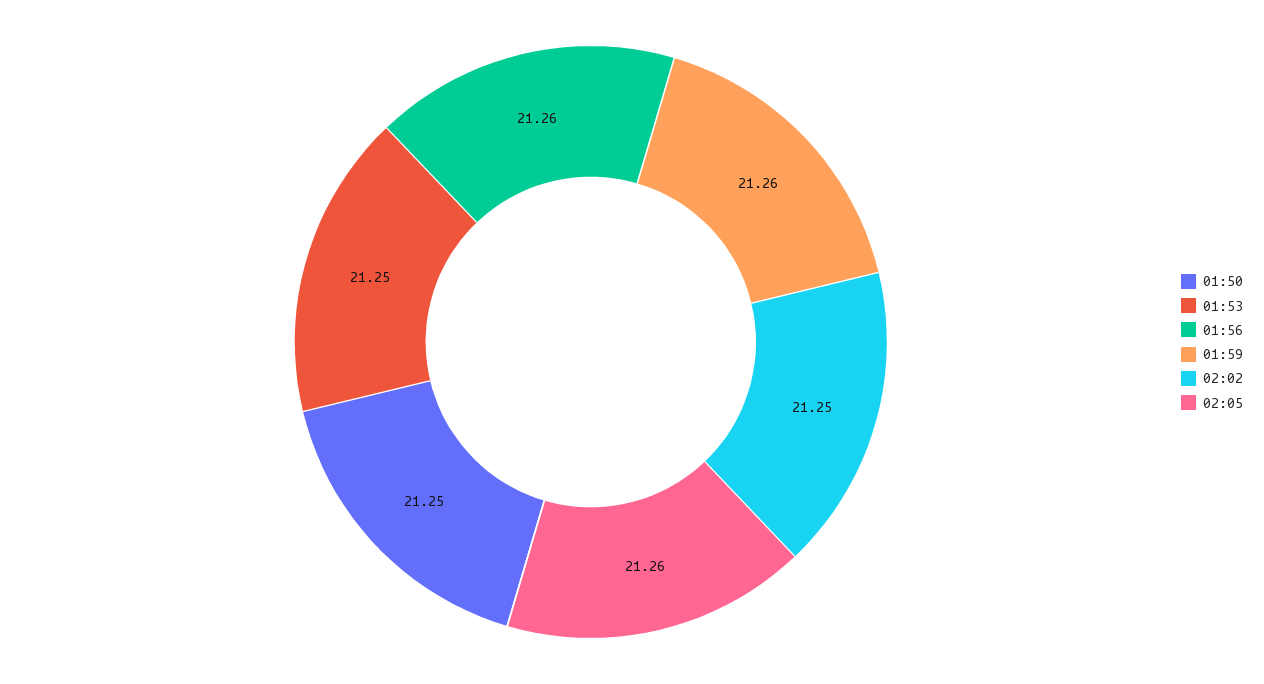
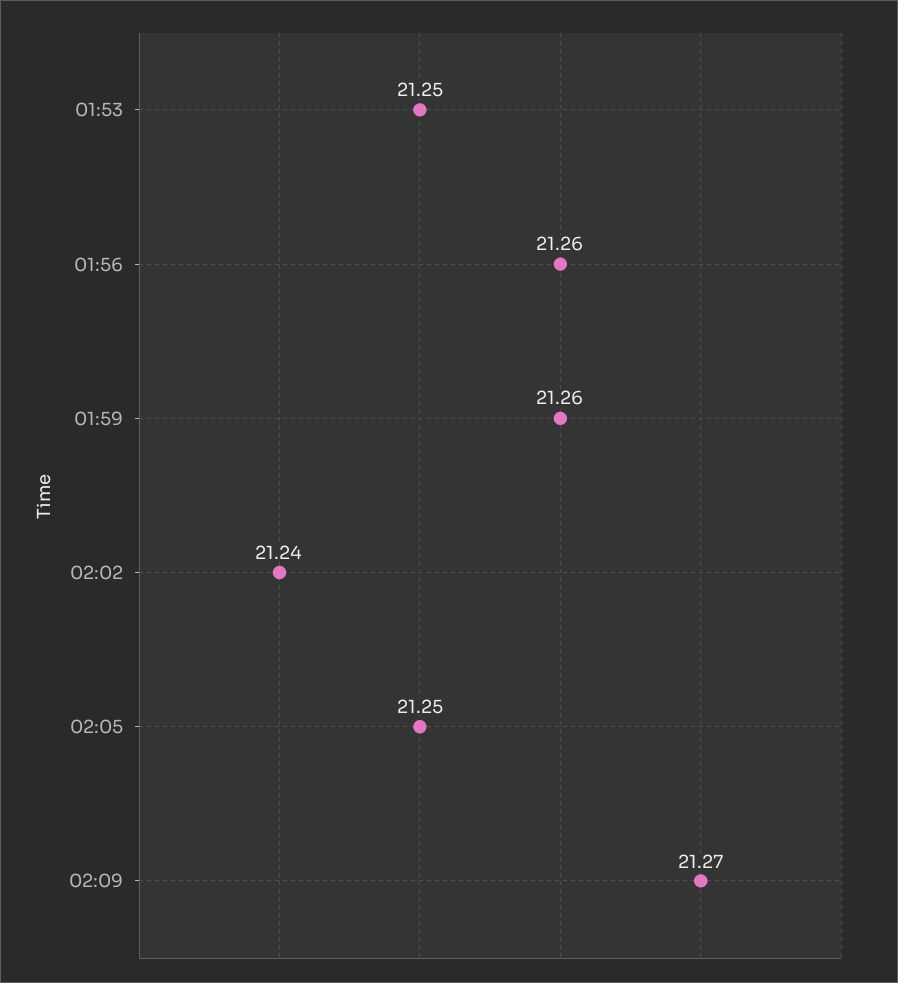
01:50: 21.25 -> none
02:02: 21.25 -> 21.24
02:05: 21.26 -> 21.25
02:09: none -> 21.27

